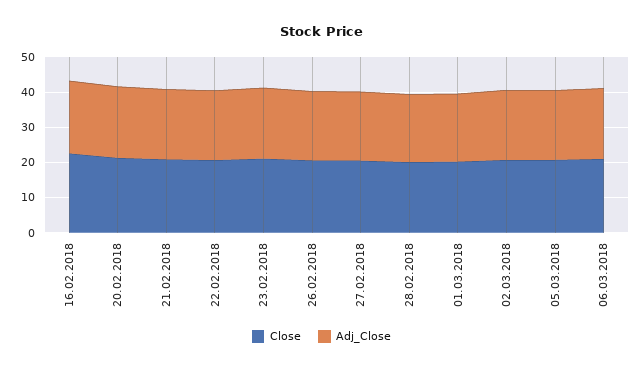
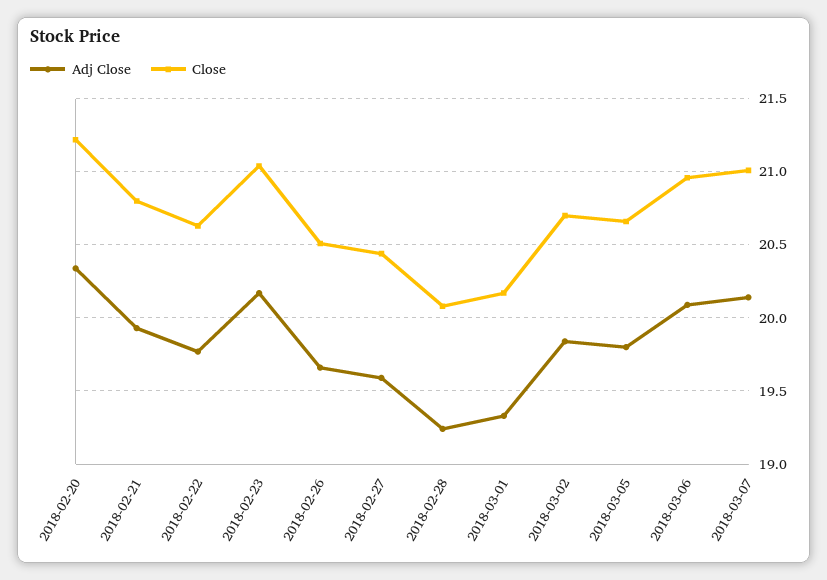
Close, 16.02.2018: 22.5 -> none
Adj_Close, 16.02.2018: 20 -> none
Adj_Close, 2018-03-07: none -> 20.15
Close, 2018-03-07: none -> 21

